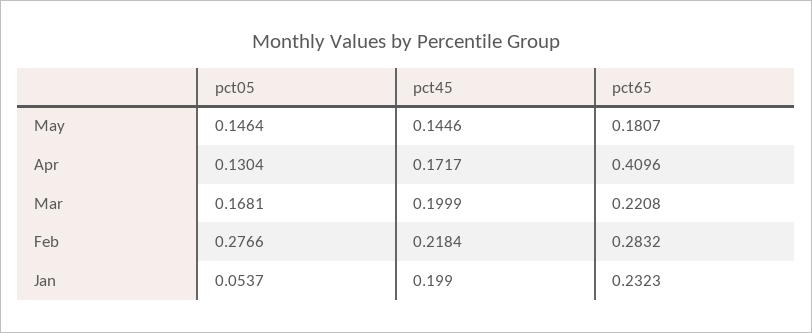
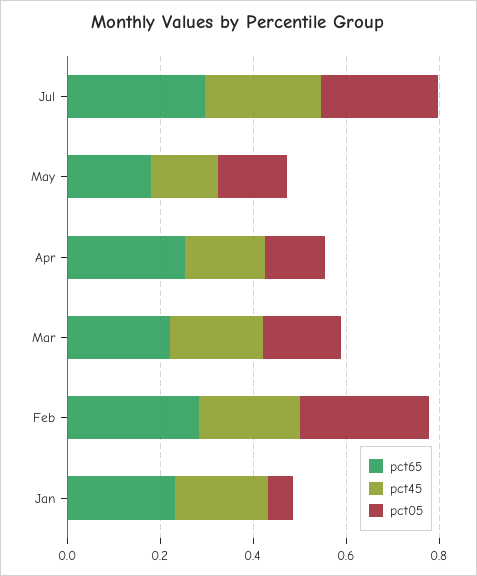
pct65, Apr: 0.4096 -> 0.25
pct65, Jul: none -> 0.3
pct45, Jul: none -> 0.25
pct05, Jul: none -> 0.25

